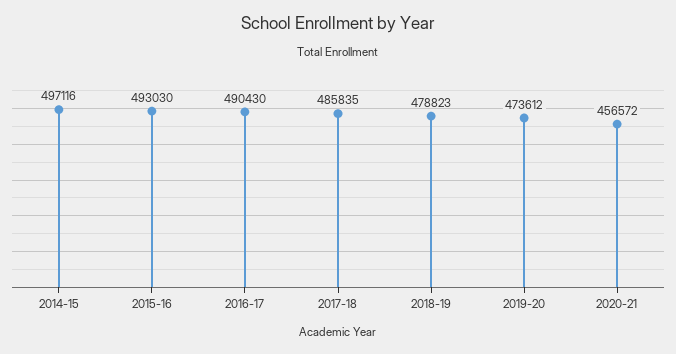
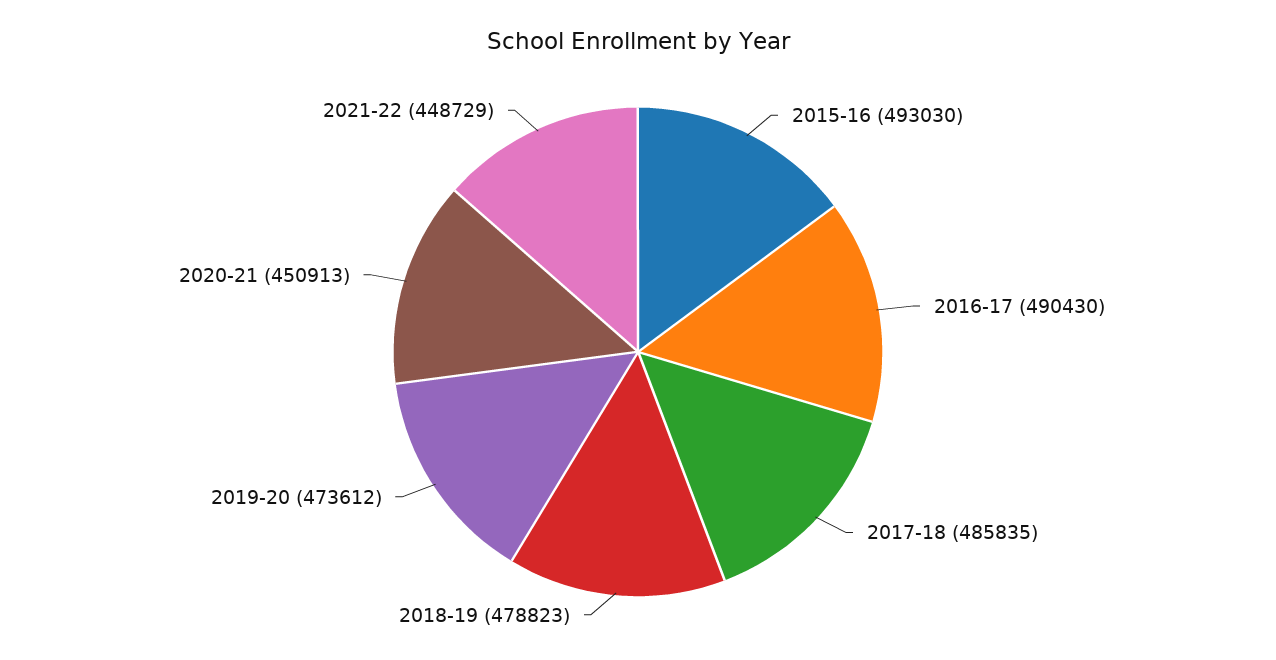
2014-15: 497116 -> none
2020-21: 456572 -> 450913
2021-22: none -> 448729

